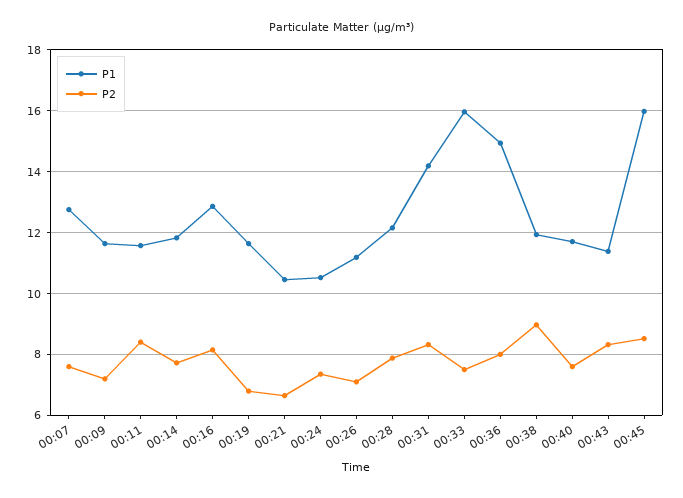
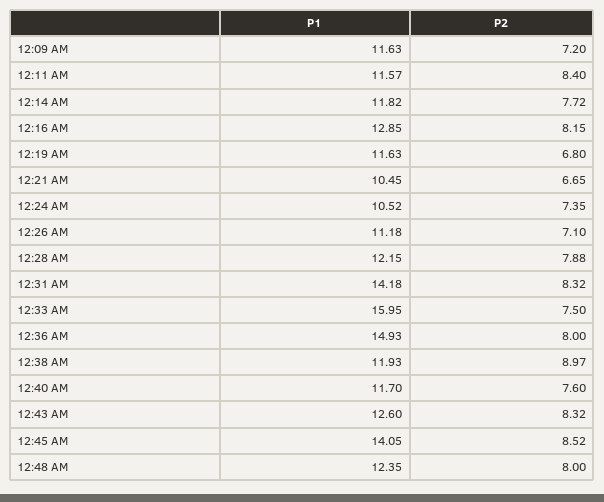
P1, 00:07: 12.8 -> none
P2, 00:07: 7.6 -> none
P1, 00:43: 11.4 -> 12.6
P1, 00:45: 16 -> 14.05
P1, 12:48 AM: none -> 12.35
P2, 12:48 AM: none -> 8

